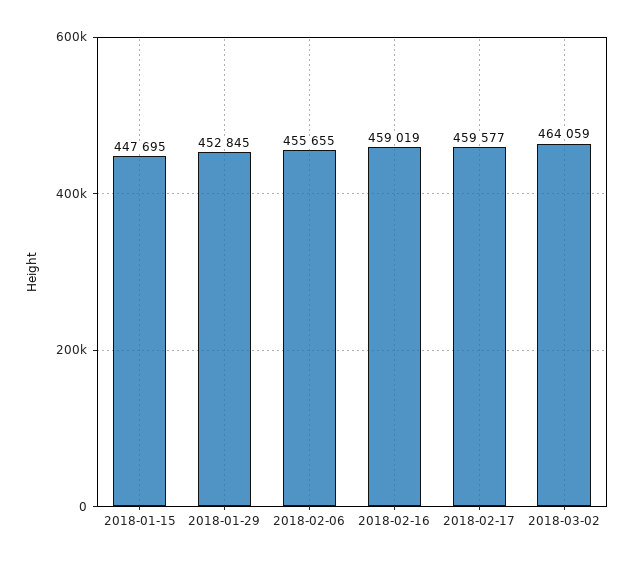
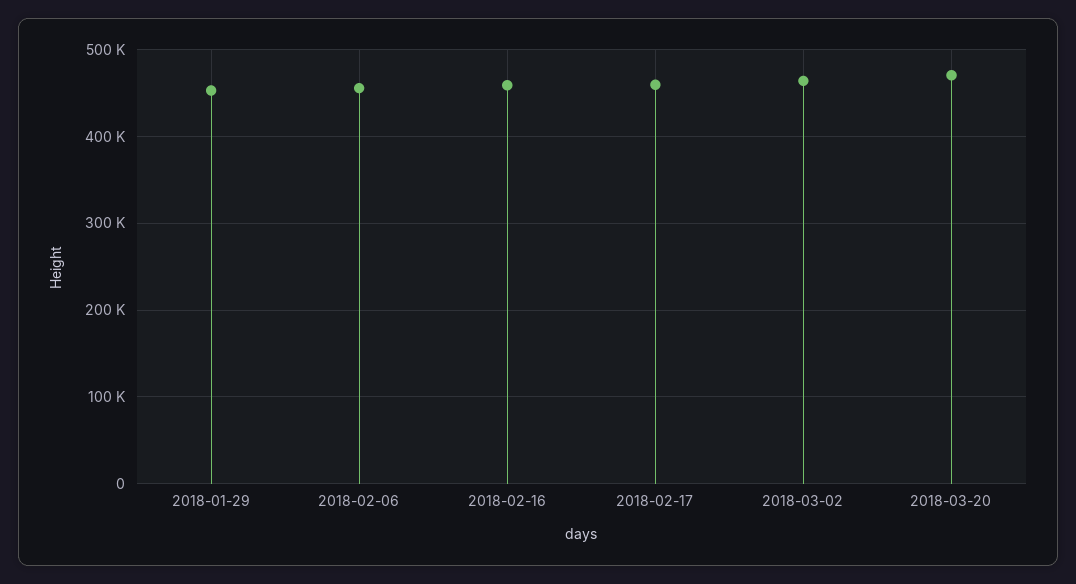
2018-01-15: 447695 -> none
2018-03-20: none -> 470000

